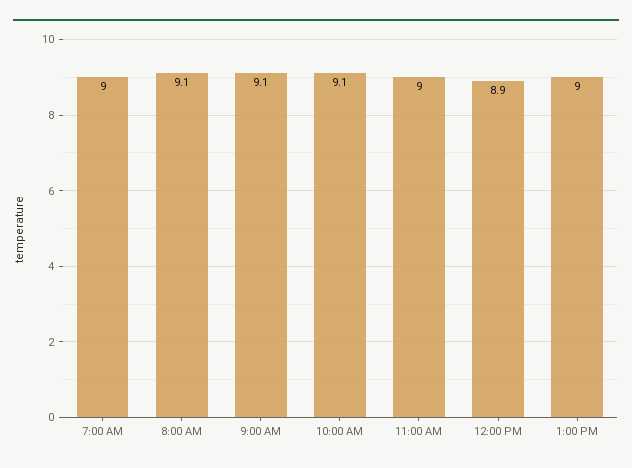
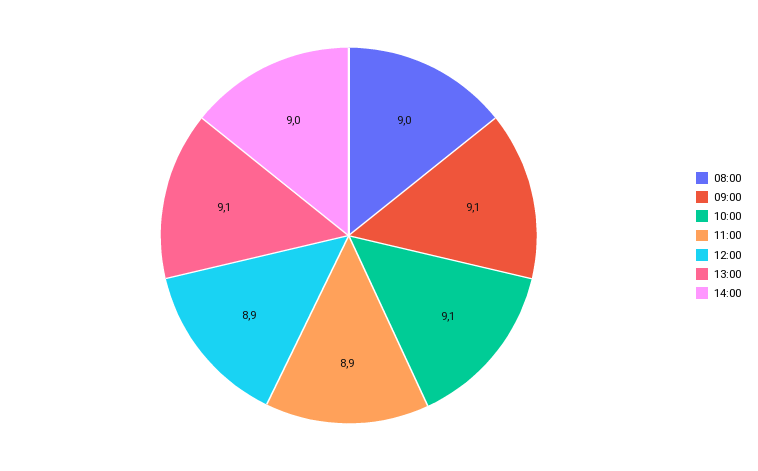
7:00 AM: 9 -> none
8:00 AM: 9.1 -> 9
11:00 AM: 9 -> 8.9
1:00 PM: 9 -> 9.1
14:00: none -> 9

